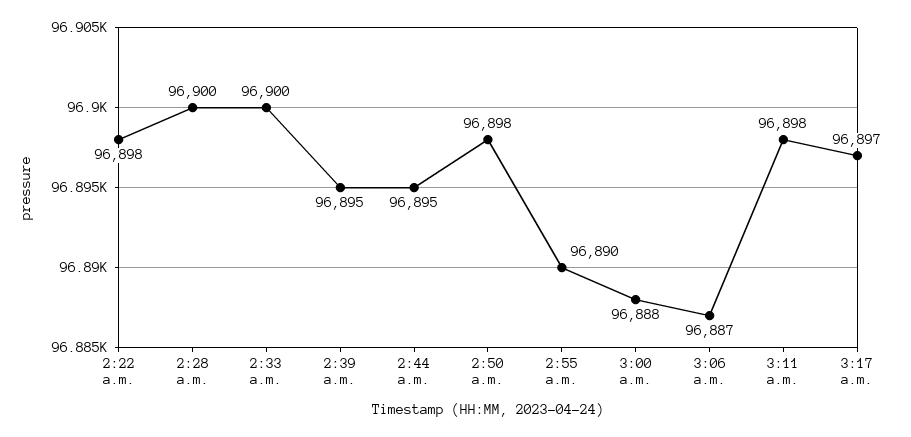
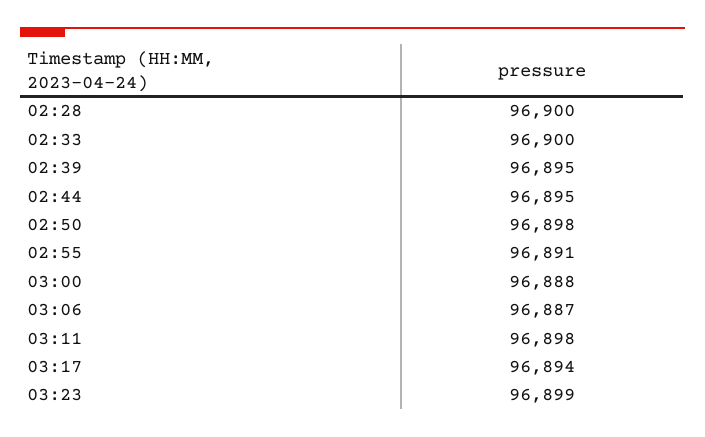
2:22 a.m.: 96898 -> none
2:55 a.m.: 96890 -> 96891
3:17 a.m.: 96897 -> 96894
03:23: none -> 96899

